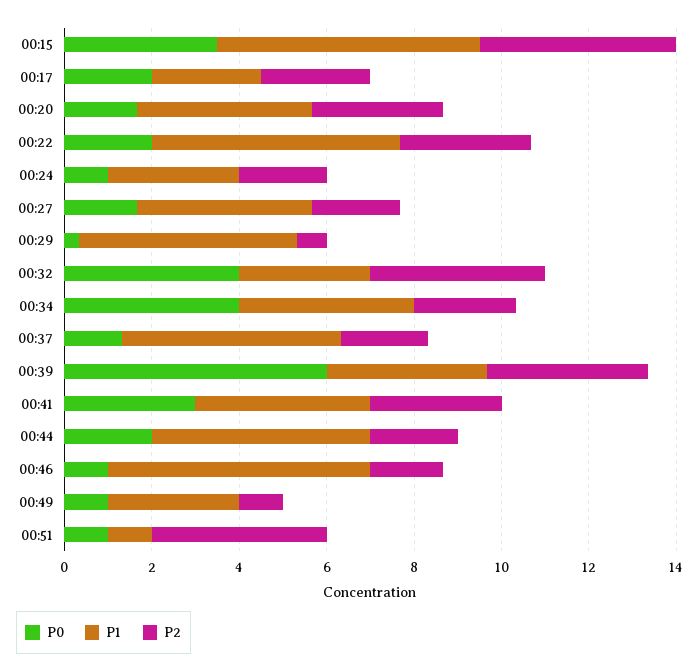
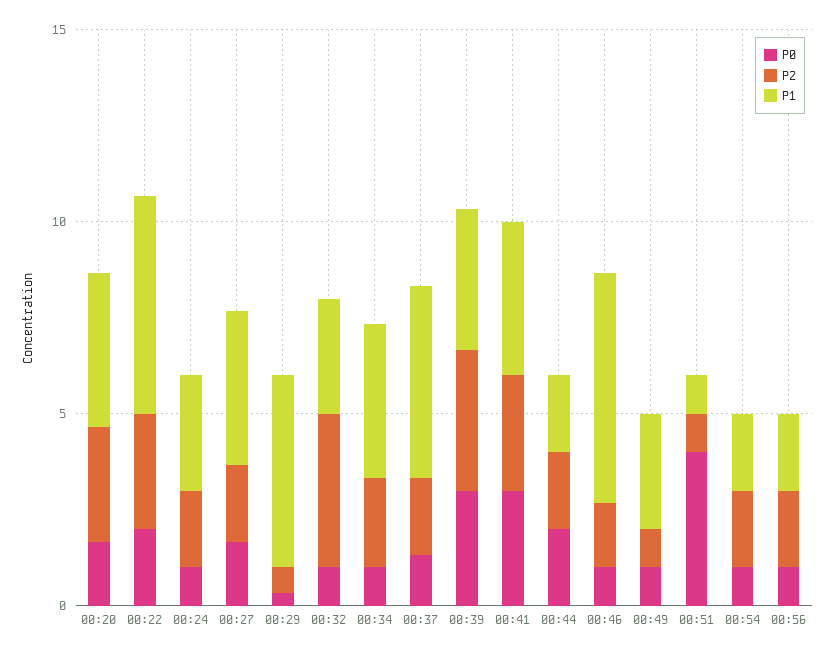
P0, 00:15: 3.5 -> none
P1, 00:15: 6 -> none
P2, 00:15: 4.5 -> none
P0, 00:17: 2 -> none
P1, 00:17: 2.5 -> none
P2, 00:17: 2.5 -> none
P0, 00:32: 4 -> 1
P0, 00:34: 4 -> 1
P0, 00:39: 6 -> 3
P1, 00:44: 5 -> 2
P0, 00:51: 1 -> 4
P2, 00:51: 4 -> 1
P0, 00:54: none -> 1
P2, 00:54: none -> 2
P1, 00:54: none -> 2
P0, 00:56: none -> 1
P2, 00:56: none -> 2
P1, 00:56: none -> 2

